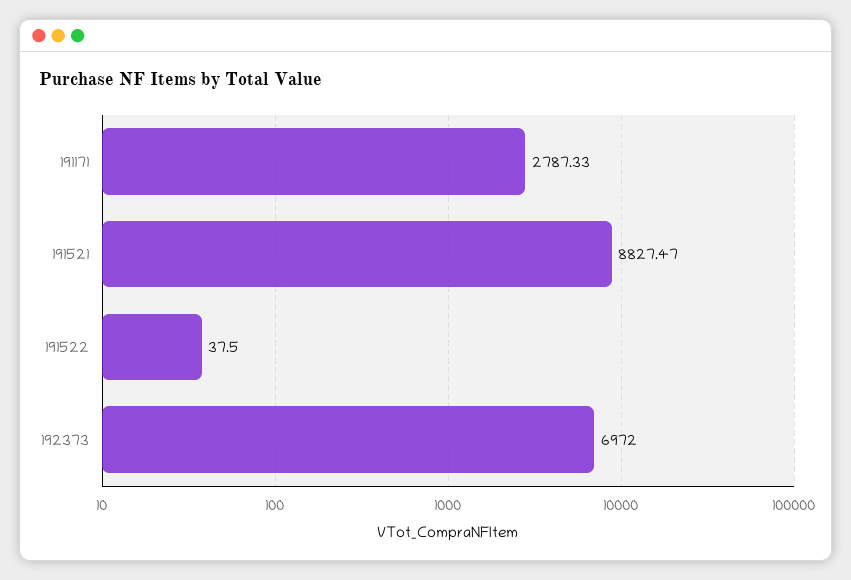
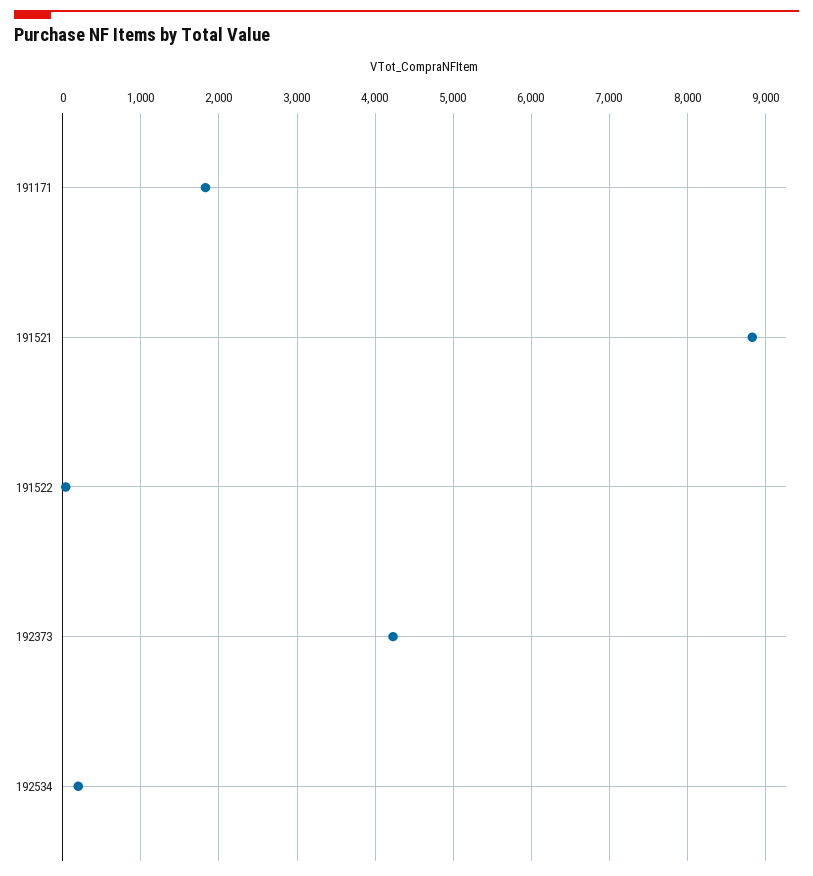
191171: 2787.33 -> 1800
192373: 6972 -> 4200
192534: none -> 200

